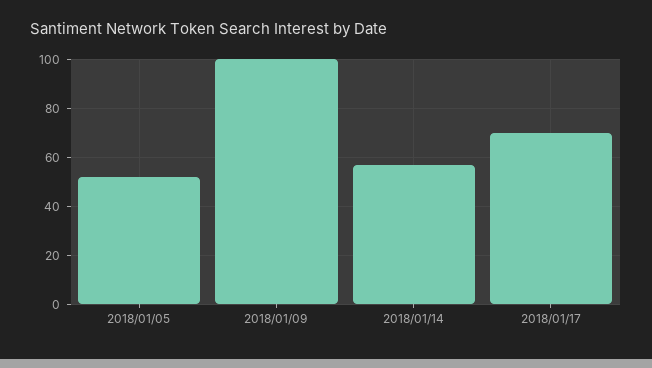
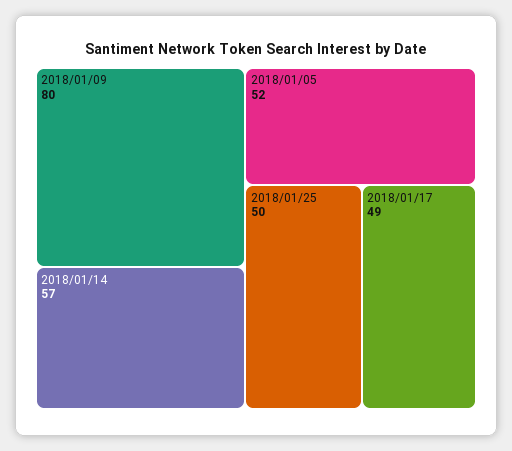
2018/01/09: 100 -> 80
2018/01/17: 70 -> 49
2018/01/25: none -> 50

